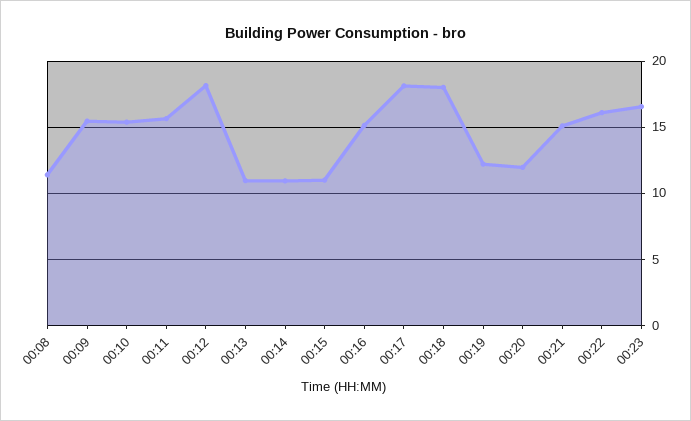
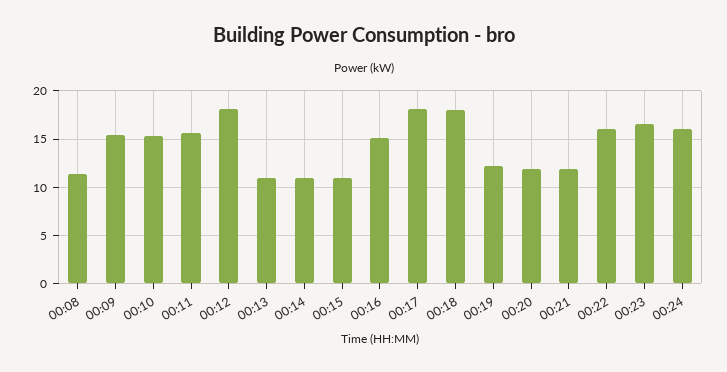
00:21: 15 -> 12
00:24: none -> 16

